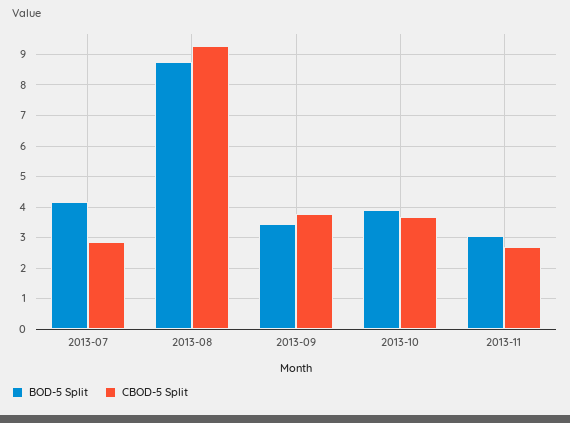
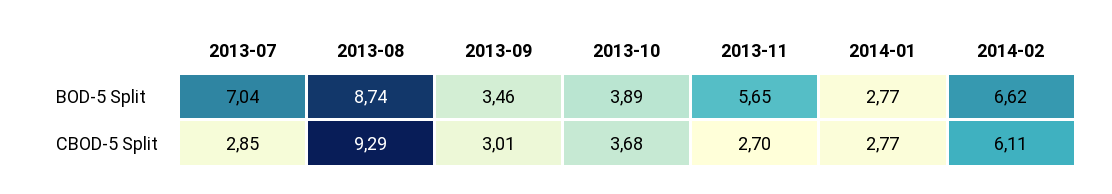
BOD-5 Split, 2013-07: 4.2 -> 7.04
CBOD-5 Split, 2013-09: 3.8 -> 3.01
BOD-5 Split, 2013-11: 3 -> 5.65
BOD-5 Split, 2014-01: none -> 2.77
BOD-5 Split, 2014-02: none -> 6.62
CBOD-5 Split, 2014-01: none -> 2.77
CBOD-5 Split, 2014-02: none -> 6.11

